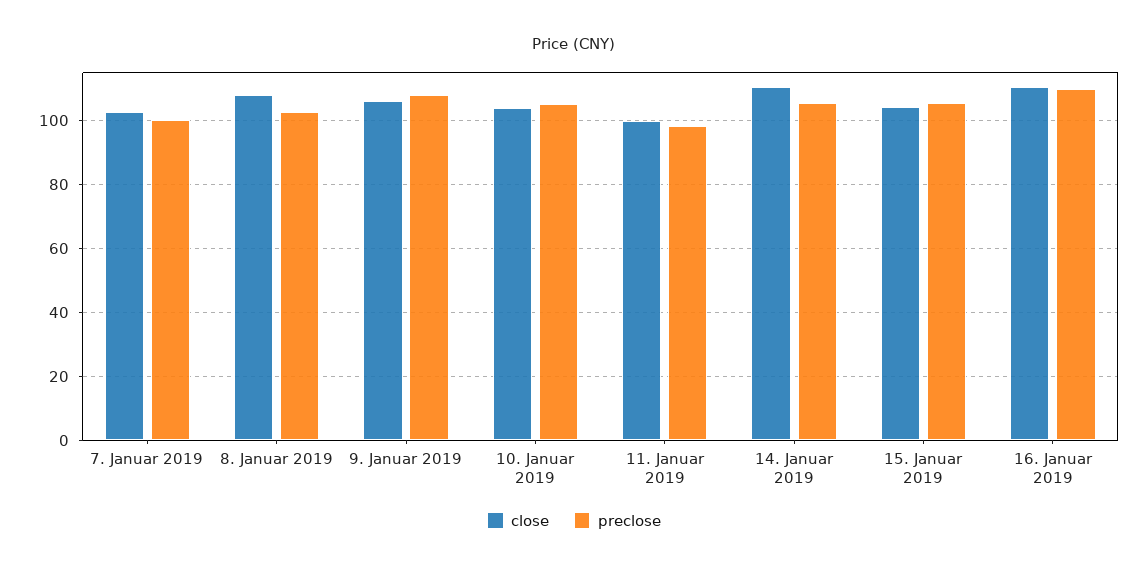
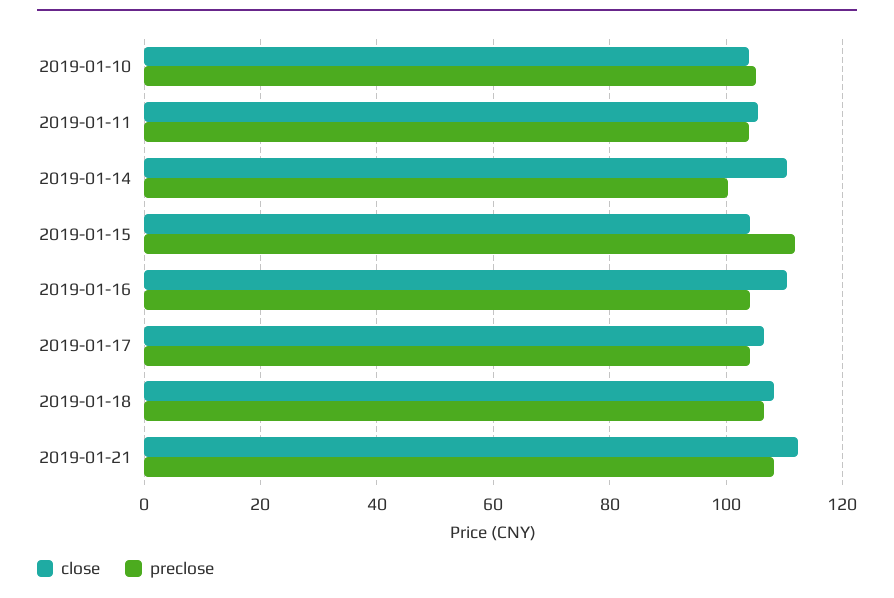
close, 7. Januar 2019: 102 -> none
preclose, 7. Januar 2019: 100 -> none
close, 8. Januar 2019: 108 -> none
preclose, 8. Januar 2019: 102 -> none
close, 9. Januar 2019: 106 -> none
preclose, 9. Januar 2019: 108 -> none
close, 11. Januar 2019: 100 -> 106
preclose, 11. Januar 2019: 98 -> 104
preclose, 14. Januar 2019: 106 -> 100
preclose, 15. Januar 2019: 106 -> 112
preclose, 16. Januar 2019: 110 -> 104
close, 2019-01-17: none -> 106
preclose, 2019-01-17: none -> 104
close, 2019-01-18: none -> 108
preclose, 2019-01-18: none -> 106
close, 2019-01-21: none -> 112
preclose, 2019-01-21: none -> 108

